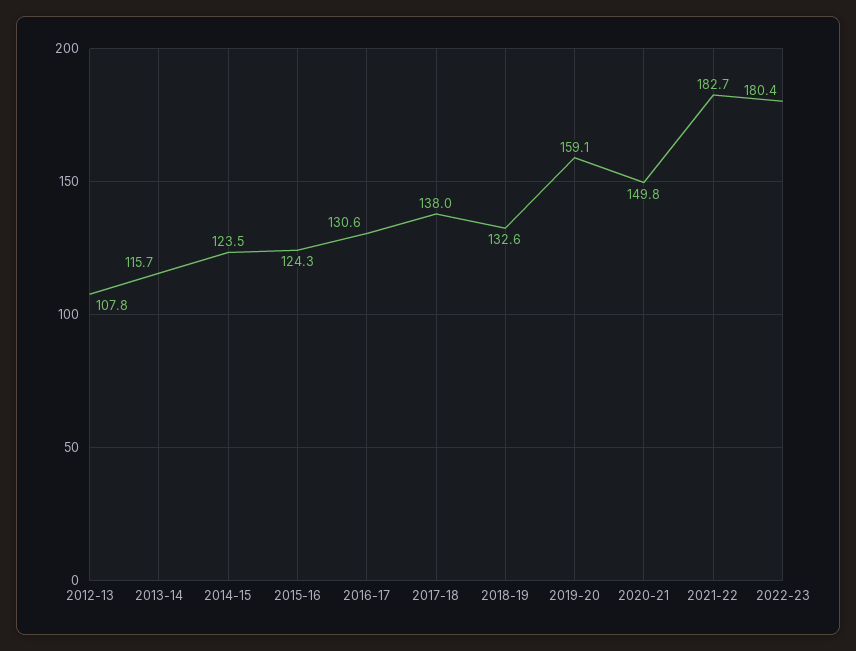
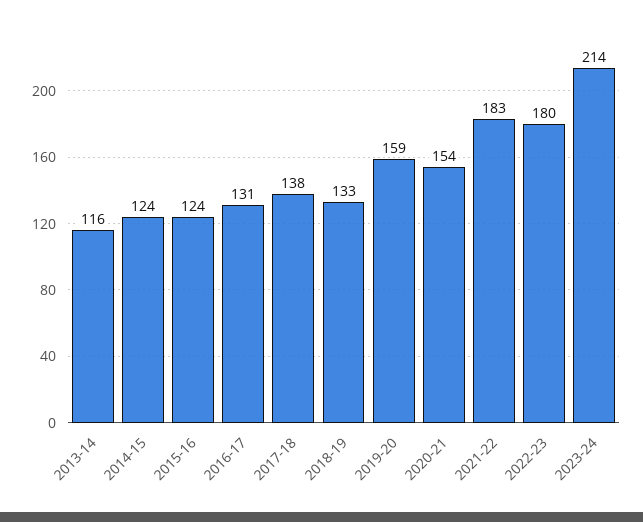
2012-13: 107.8 -> none
2020-21: 149.8 -> 154
2023-24: none -> 214

